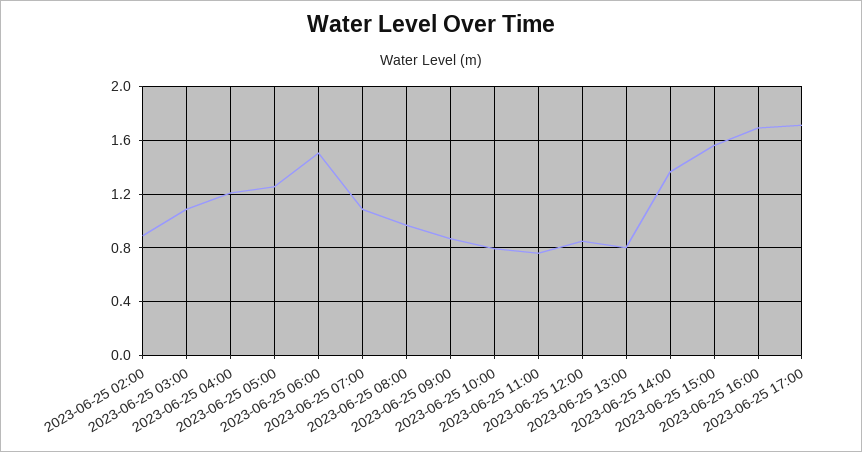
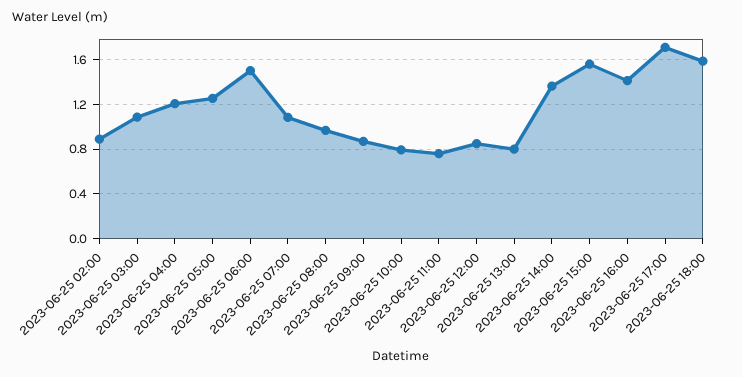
2023-06-25 16:00: 1.7 -> 1.4
2023-06-25 18:00: none -> 1.6

